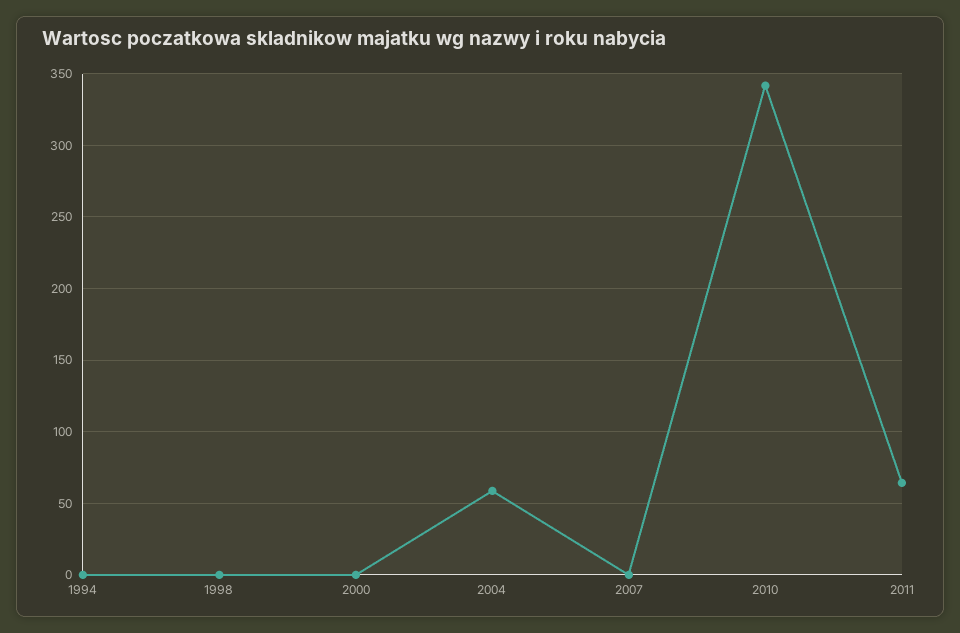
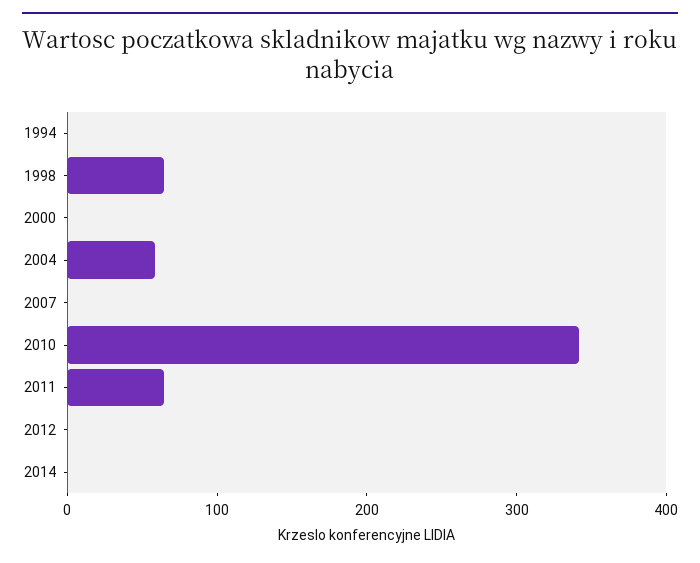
1998: 0 -> 60
2012: none -> 0
2014: none -> 0

